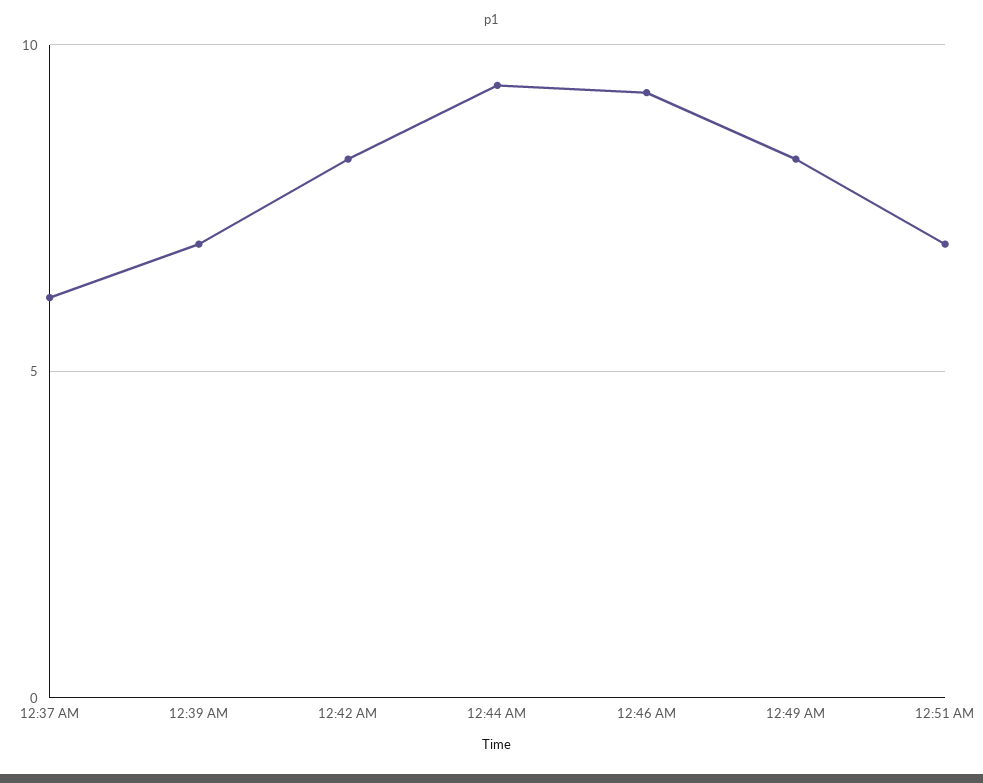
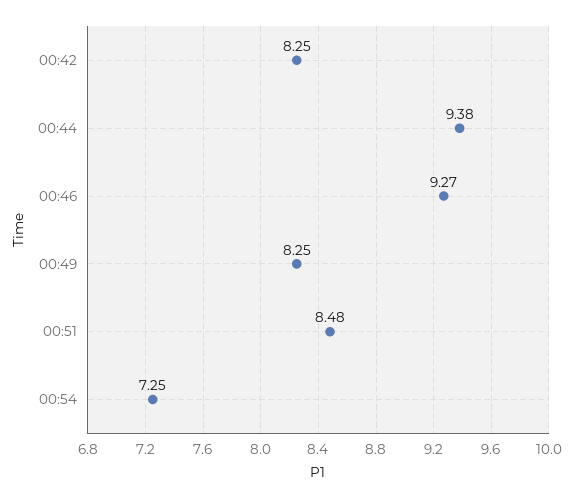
12:37 AM: 6 -> none
12:39 AM: 7 -> none
12:51 AM: 7 -> 8.48
00:54: none -> 7.25

